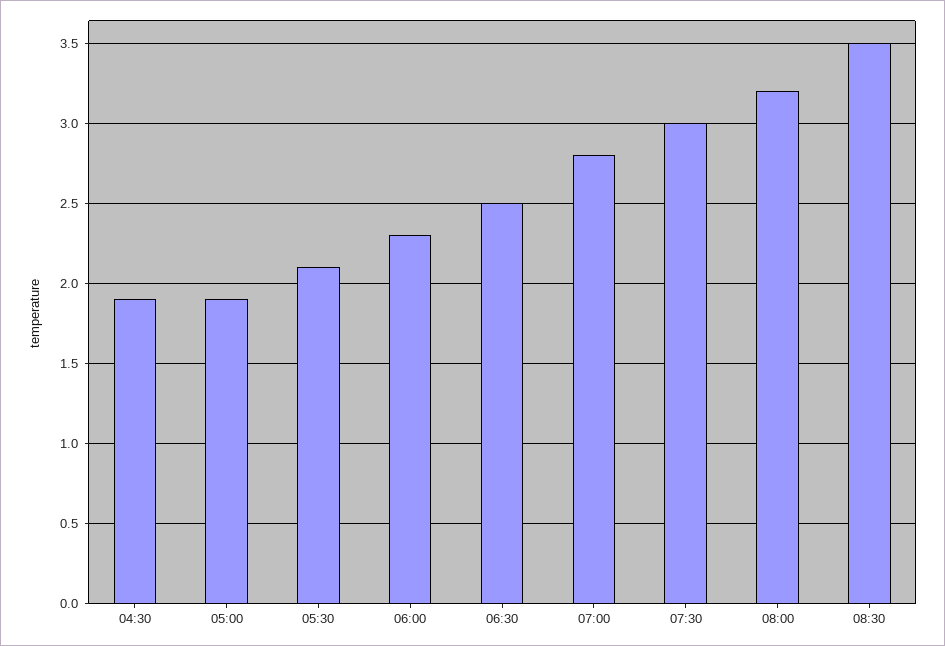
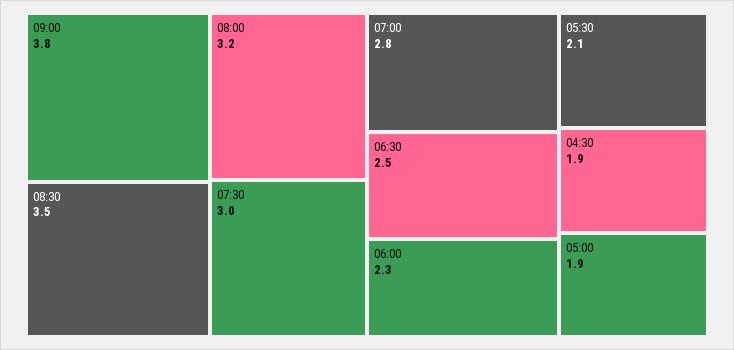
09:00: none -> 3.8

